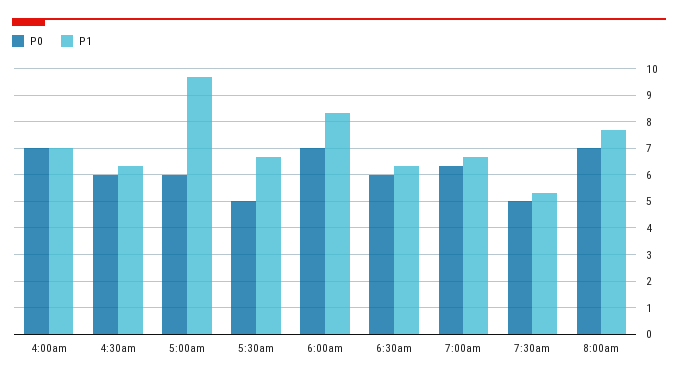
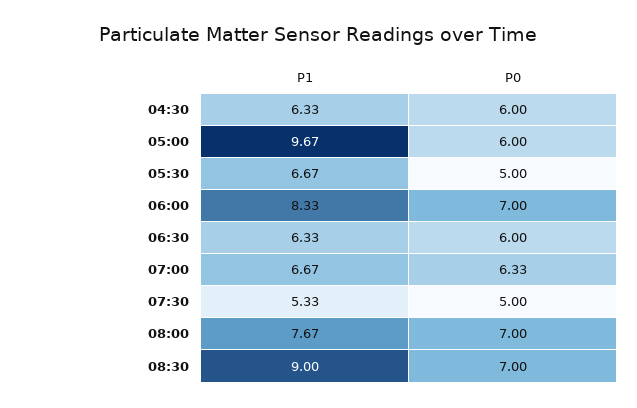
P0, 4:00am: 7 -> none
P1, 4:00am: 7 -> none
P1, 08:30: none -> 9
P0, 08:30: none -> 7

